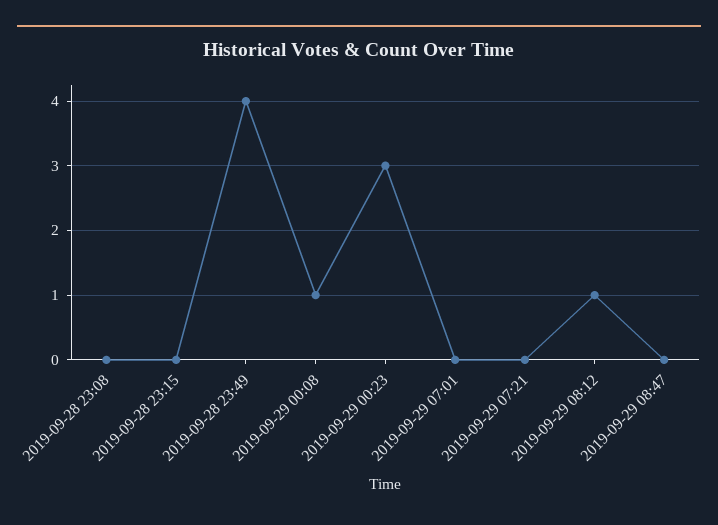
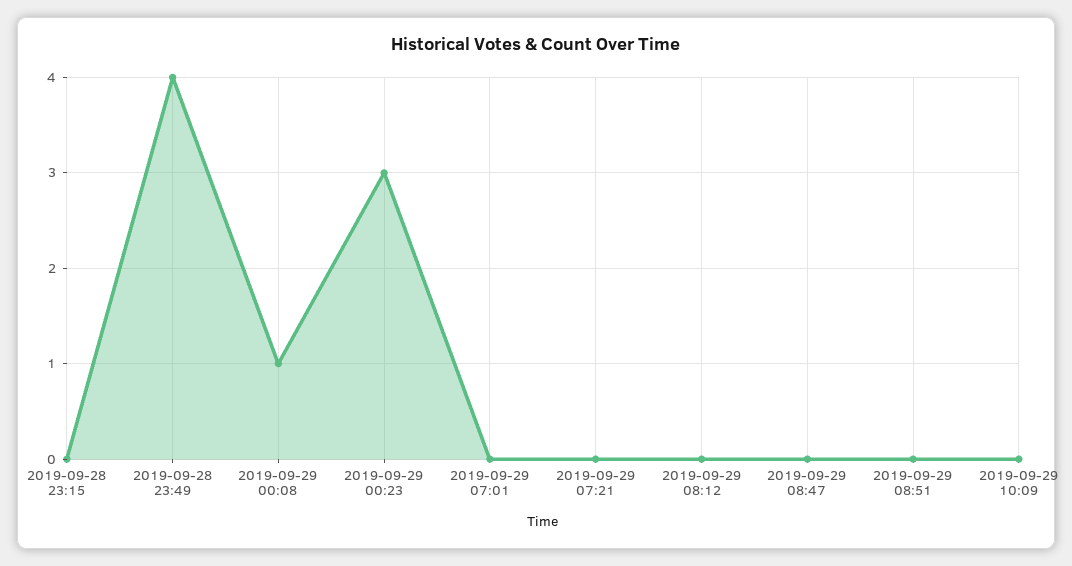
2019-09-28 23:08: 0 -> none
2019-09-29 08:12: 1 -> 0
2019-09-29 08:51: none -> 0
2019-09-29 10:09: none -> 0

